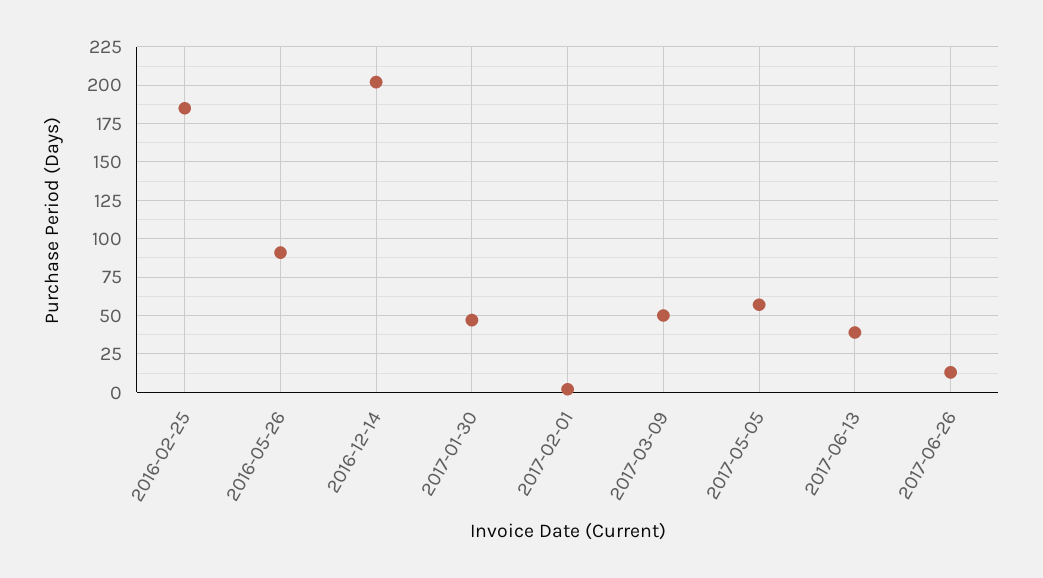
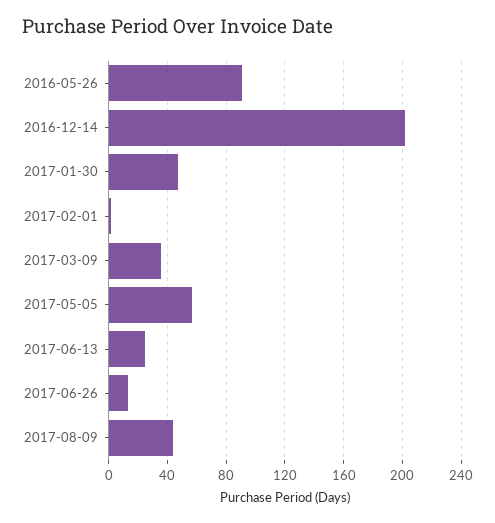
2016-02-25: 185 -> none
2017-03-09: 50 -> 35
2017-06-13: 40 -> 25
2017-08-09: none -> 45

